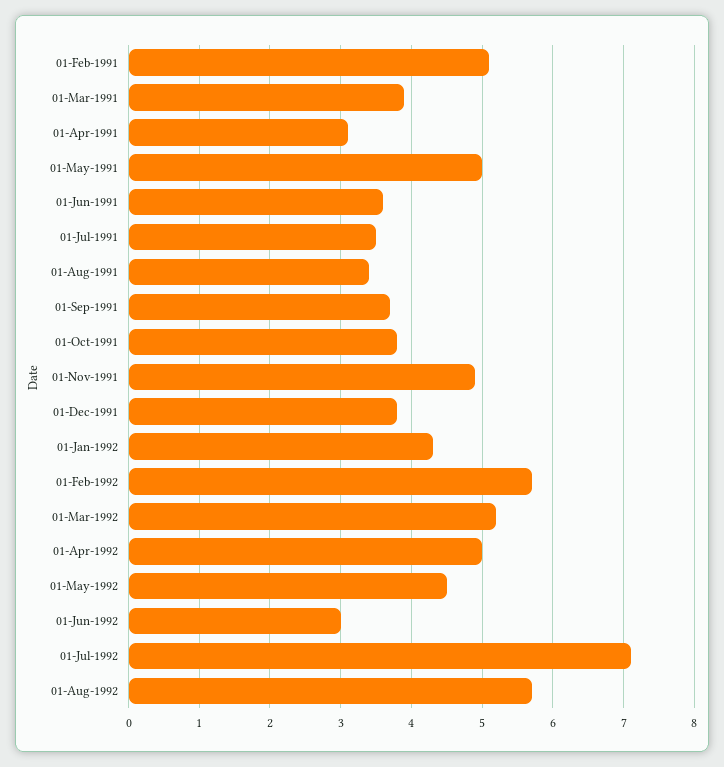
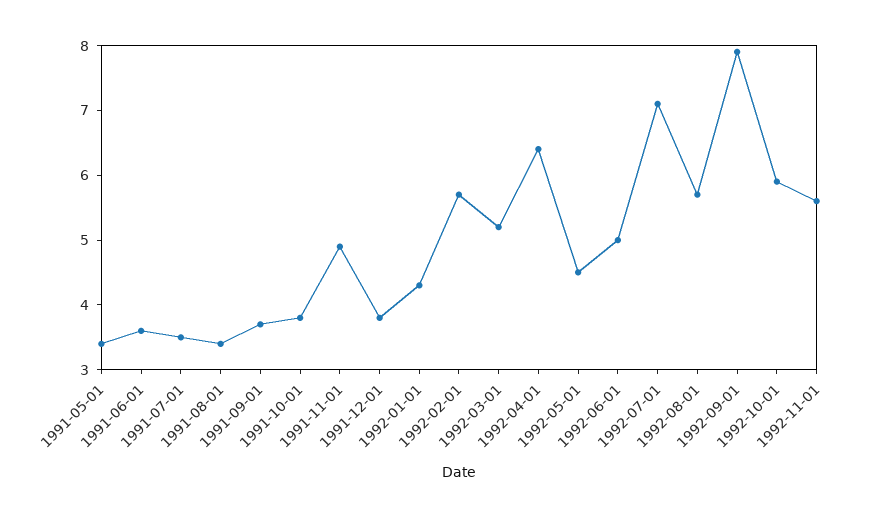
01-Feb-1991: 5.1 -> none
01-Mar-1991: 3.9 -> none
01-Apr-1991: 3.1 -> none
01-May-1991: 5 -> 3.5
01-Apr-1992: 5 -> 6.5
01-Jun-1992: 3 -> 5
1992-09-01: none -> 8
1992-10-01: none -> 6
1992-11-01: none -> 5.5

